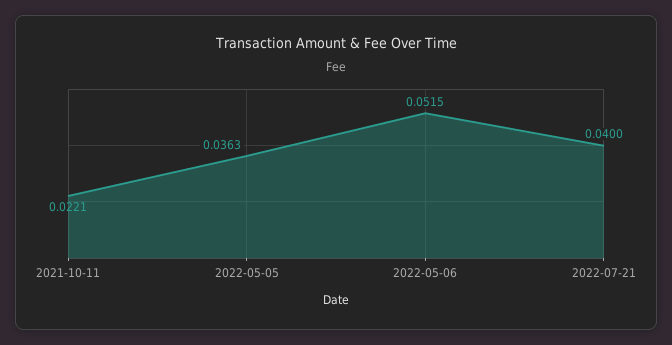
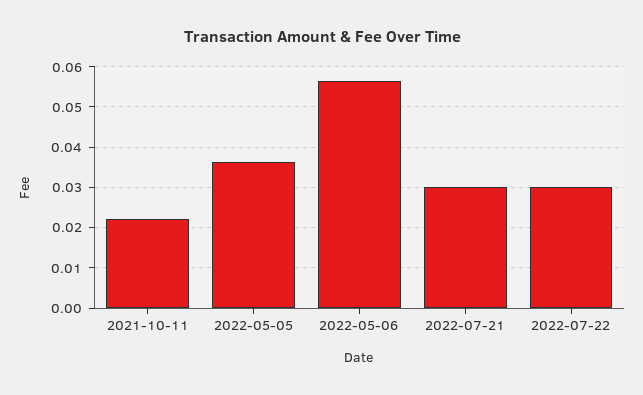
2022-05-06: 0.0515 -> 0.056
2022-07-21: 0.04 -> 0.03
2022-07-22: none -> 0.03

